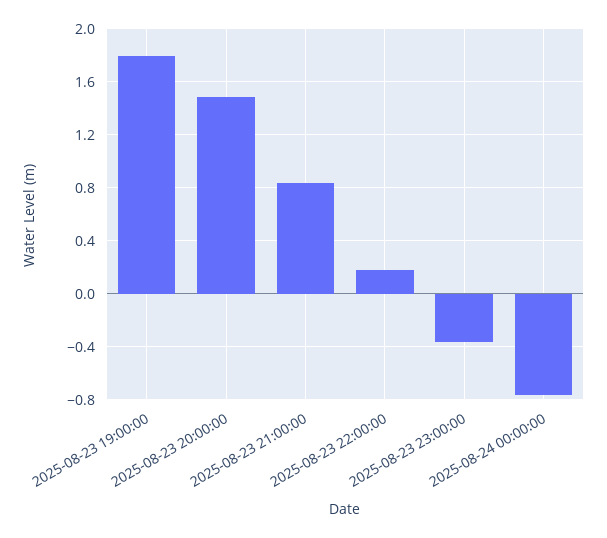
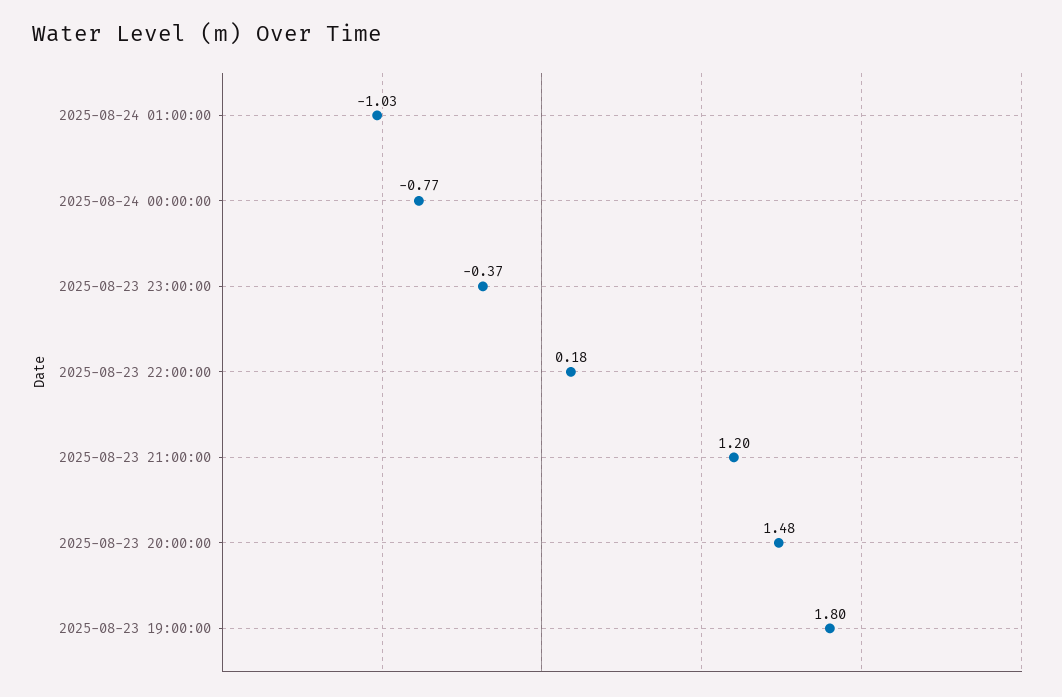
2025-08-23 21:00:00: 0.85 -> 1.2
2025-08-24 01:00:00: none -> -1.03

